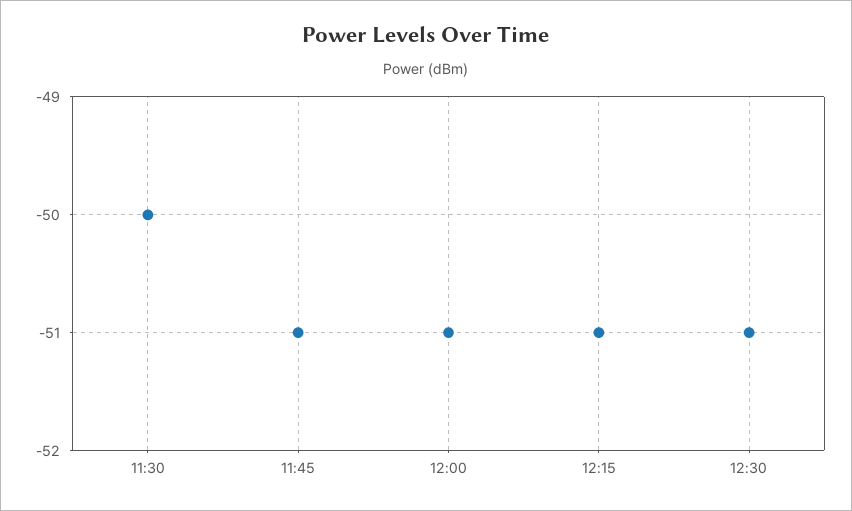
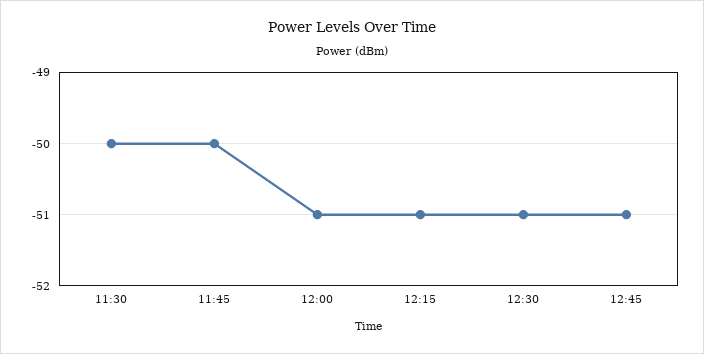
11:45: -51 -> -50
12:45: none -> -51

